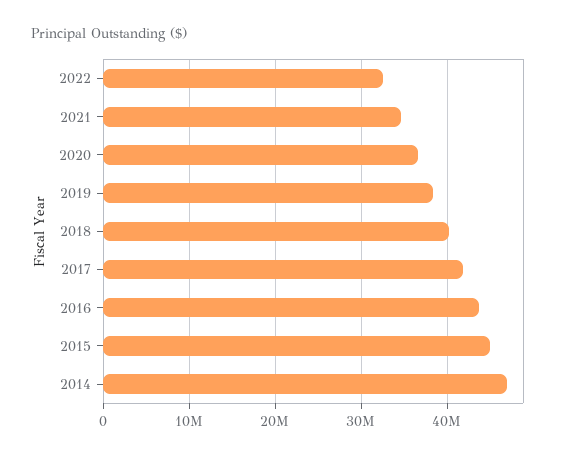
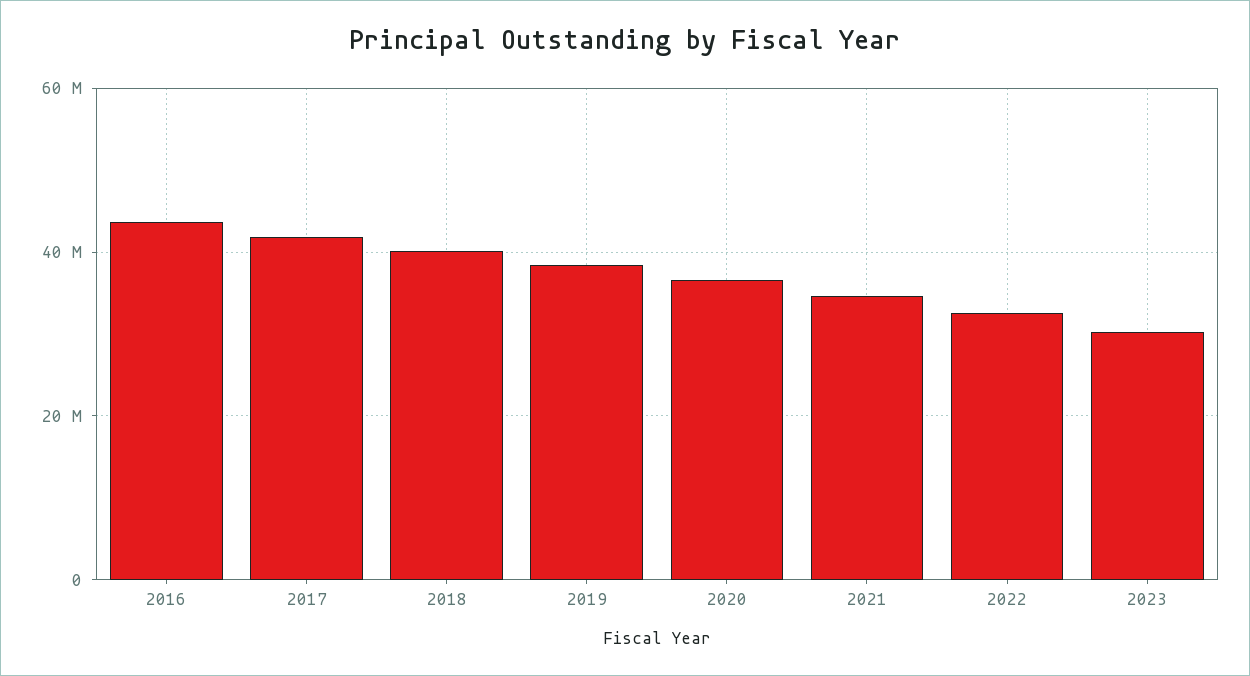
2015: 45000000 -> none
2014: 47000000 -> none
2023: none -> 30000000

